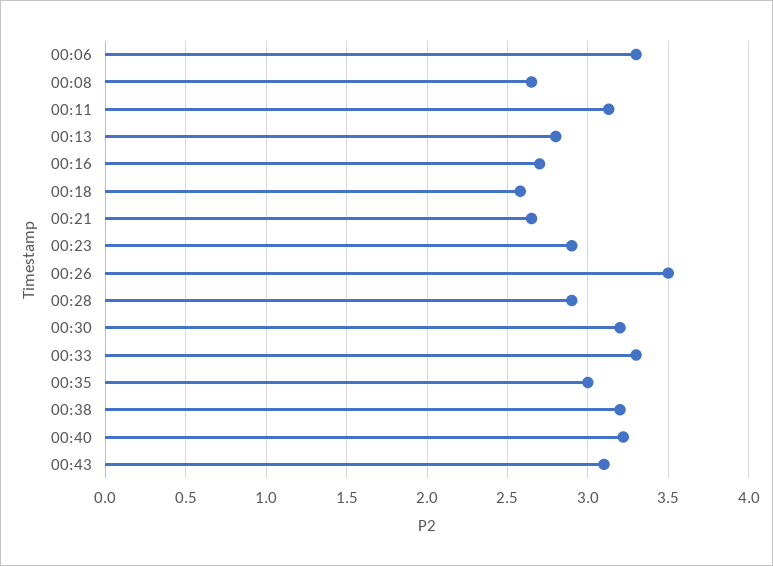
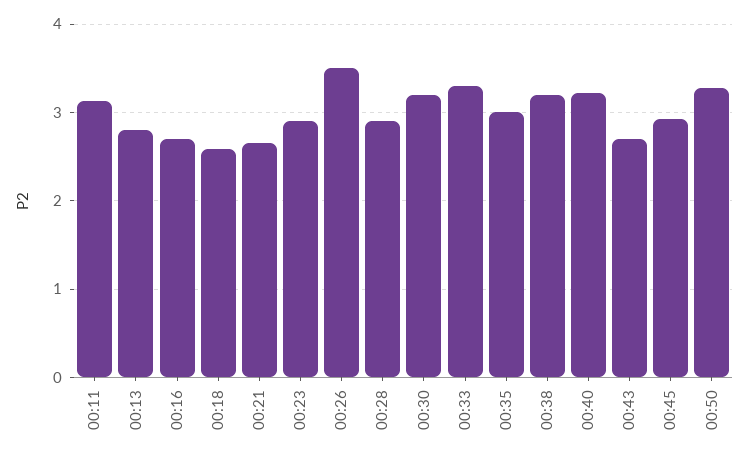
00:06: 3.3 -> none
00:08: 2.65 -> none
00:43: 3.1 -> 2.7
00:45: none -> 2.9
00:50: none -> 3.3

